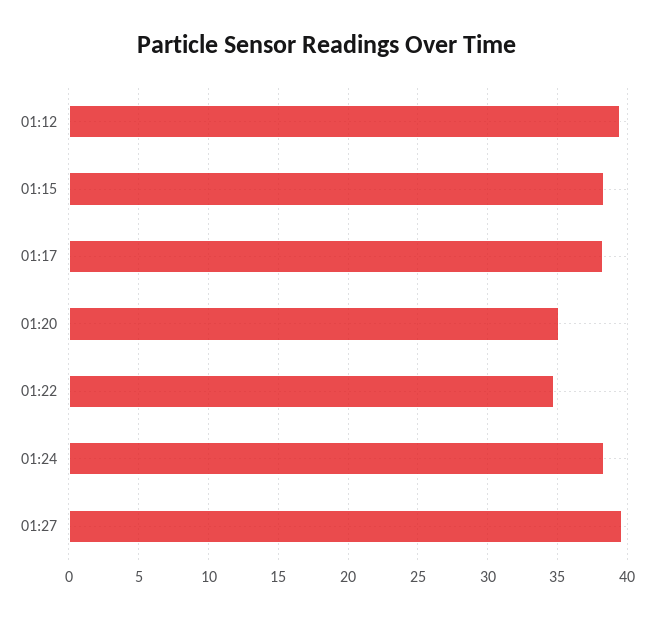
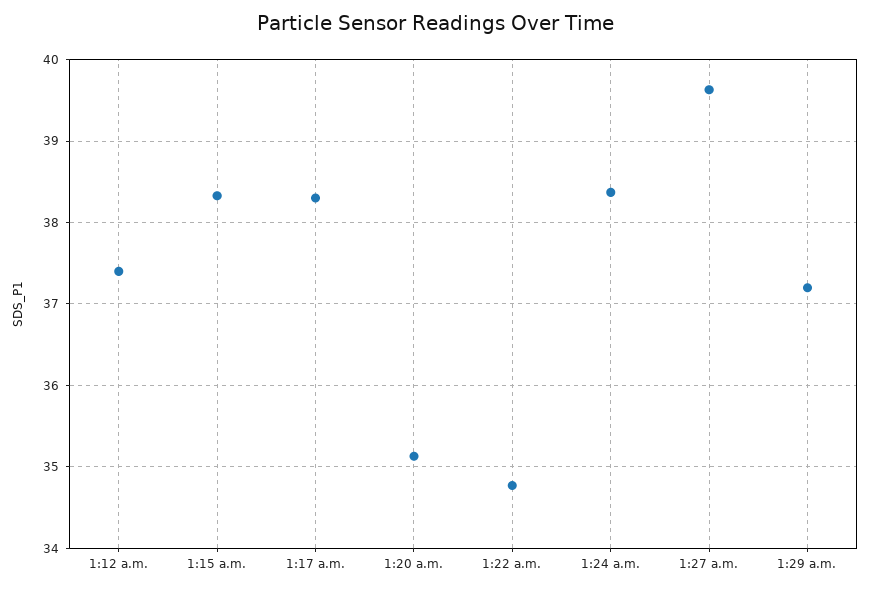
01:12: 39.5 -> 37.4
1:29 a.m.: none -> 37.2

